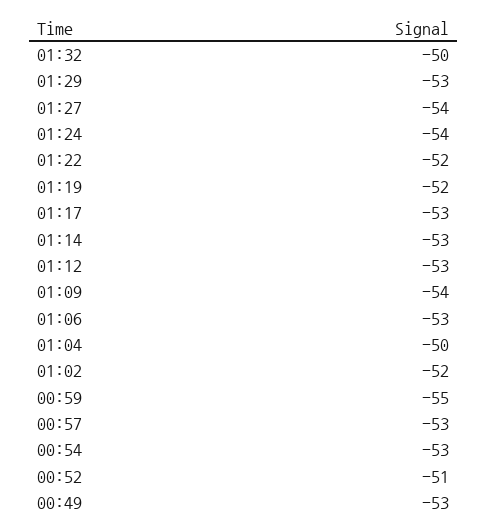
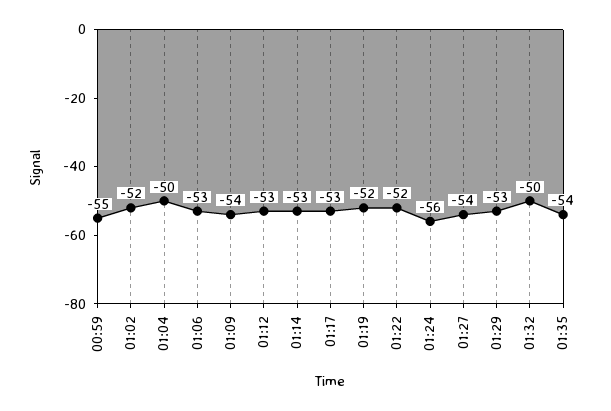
01:24: -54 -> -56
00:57: -53 -> none
00:54: -53 -> none
00:52: -51 -> none
00:49: -53 -> none
01:35: none -> -54

